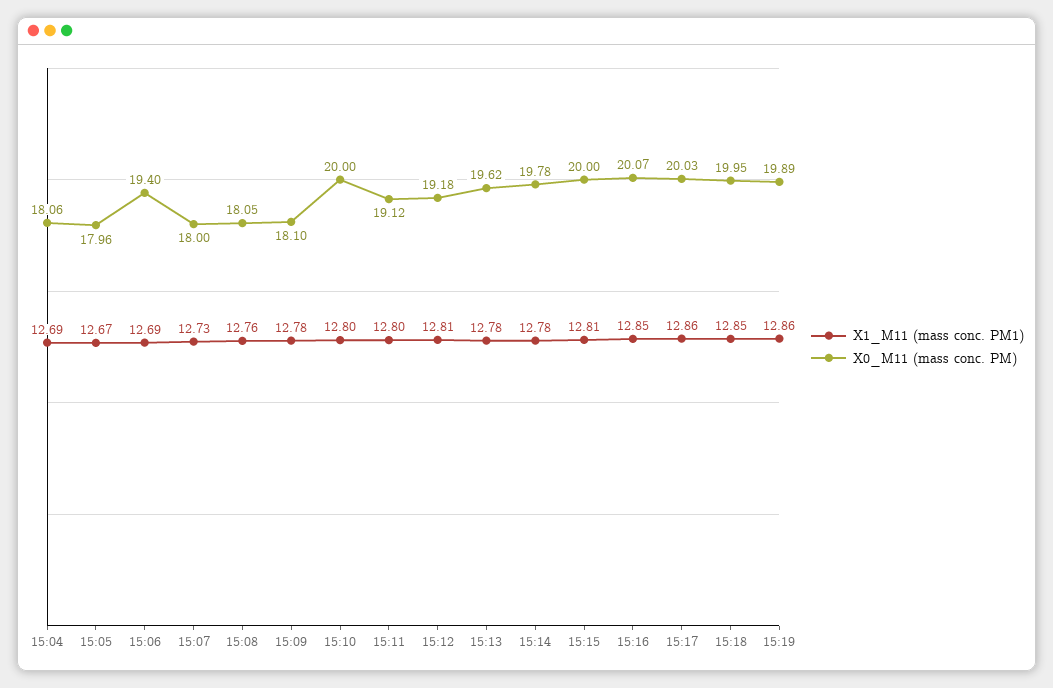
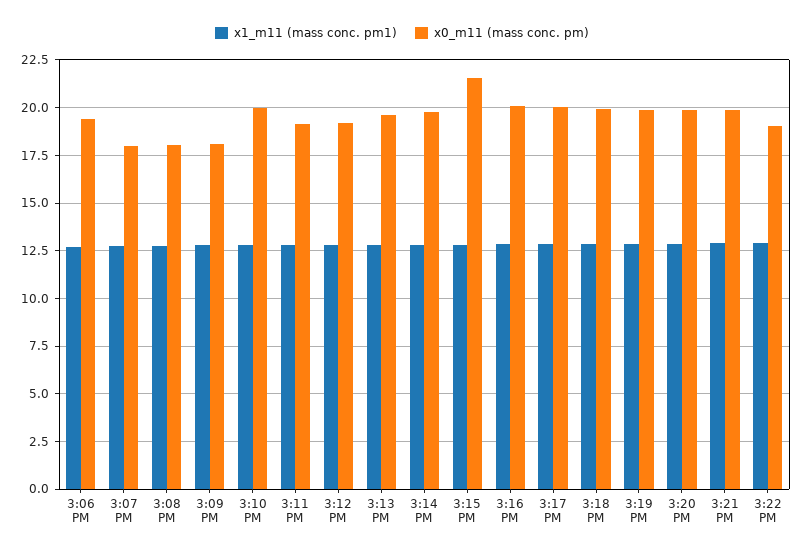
X1_M11 (mass conc. PM1), 15:04: 12.69 -> none
X0_M11 (mass conc. PM), 15:04: 18.06 -> none
X1_M11 (mass conc. PM1), 15:05: 12.67 -> none
X0_M11 (mass conc. PM), 15:05: 17.96 -> none
X0_M11 (mass conc. PM), 15:15: 20 -> 21.5
X1_M11 (mass conc. PM1), 3:20 PM: none -> 13
X0_M11 (mass conc. PM), 3:20 PM: none -> 20
X1_M11 (mass conc. PM1), 3:21 PM: none -> 13
X0_M11 (mass conc. PM), 3:21 PM: none -> 20
X1_M11 (mass conc. PM1), 3:22 PM: none -> 13
X0_M11 (mass conc. PM), 3:22 PM: none -> 19

